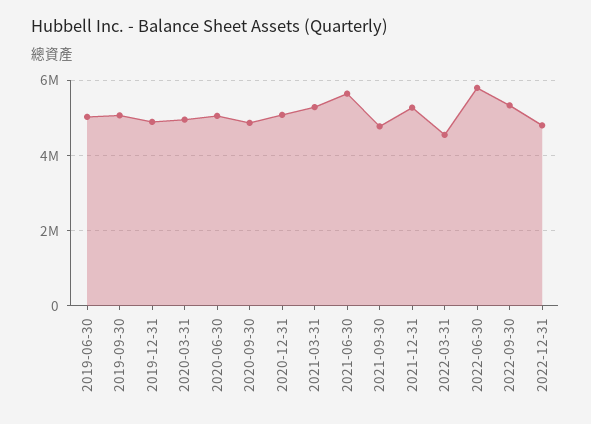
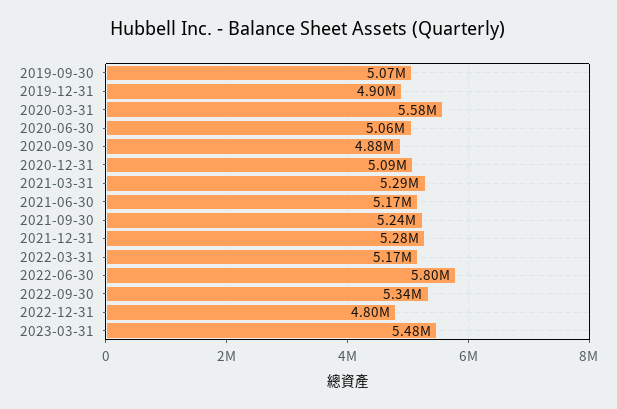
2019-06-30: 5000000 -> none
2020-03-31: 5000000 -> 5580000
2021-06-30: 5600000 -> 5170000
2021-09-30: 4800000 -> 5240000
2022-03-31: 4600000 -> 5170000
2023-03-31: none -> 5480000

